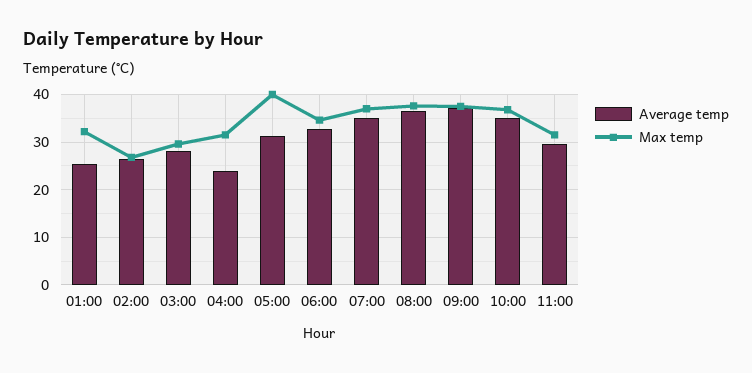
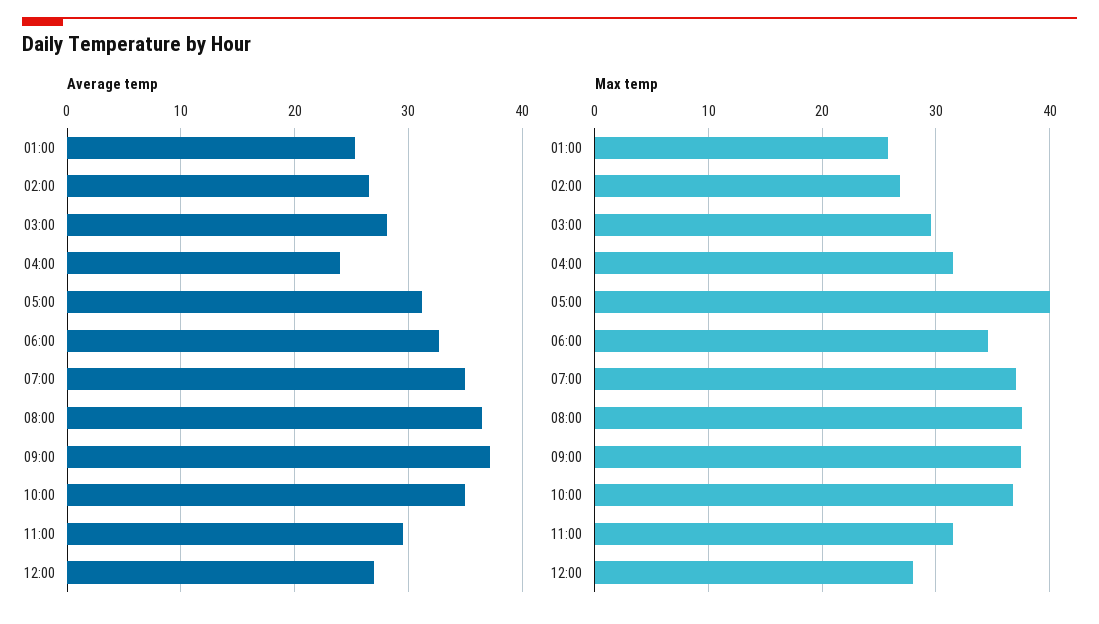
Max temp, 01:00: 32 -> 26
Average temp, 12:00: none -> 27
Max temp, 12:00: none -> 28

